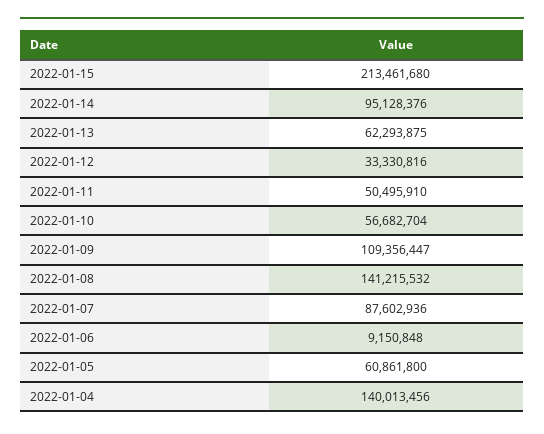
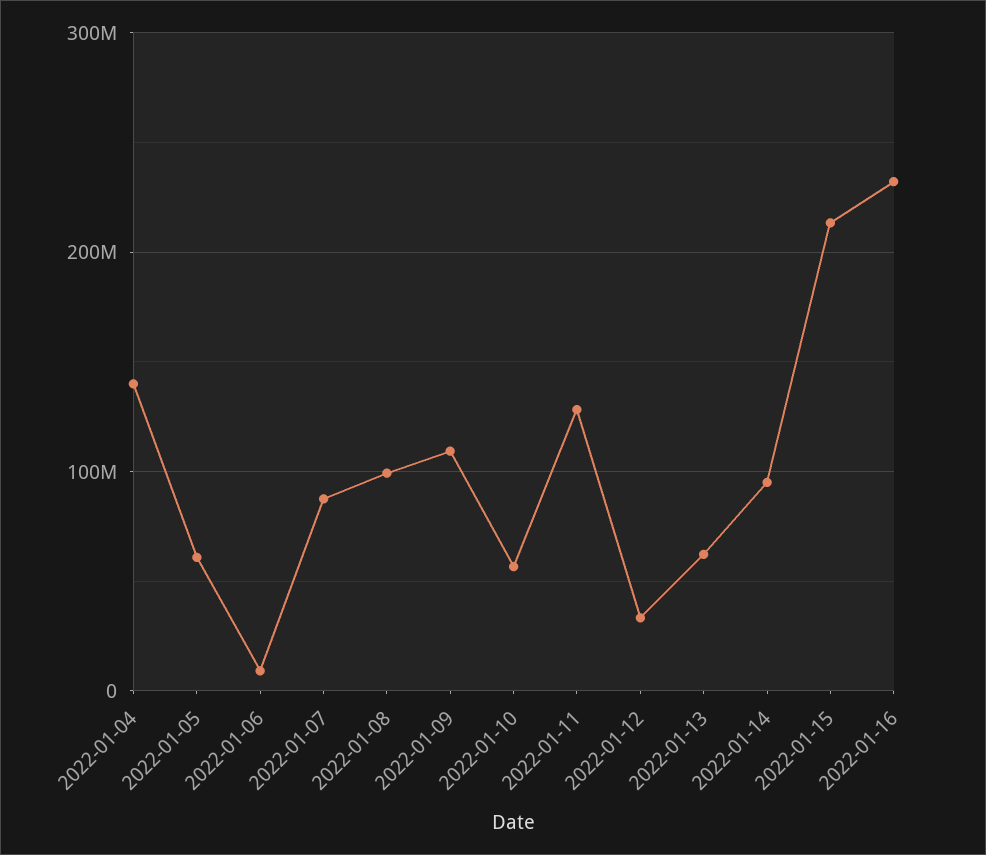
2022-01-11: 50495910 -> 130000000
2022-01-08: 141215532 -> 100000000
2022-01-16: none -> 230000000

